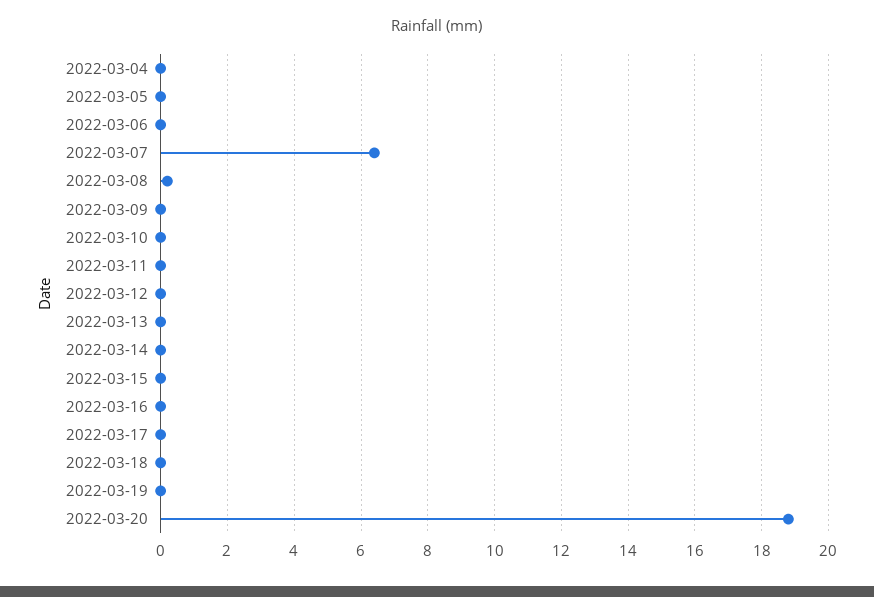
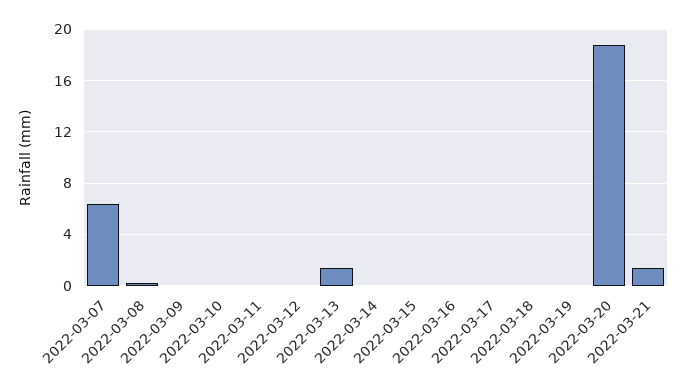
2022-03-04: 0 -> none
2022-03-05: 0 -> none
2022-03-06: 0 -> none
2022-03-13: 0 -> 1.5
2022-03-21: none -> 1.5

